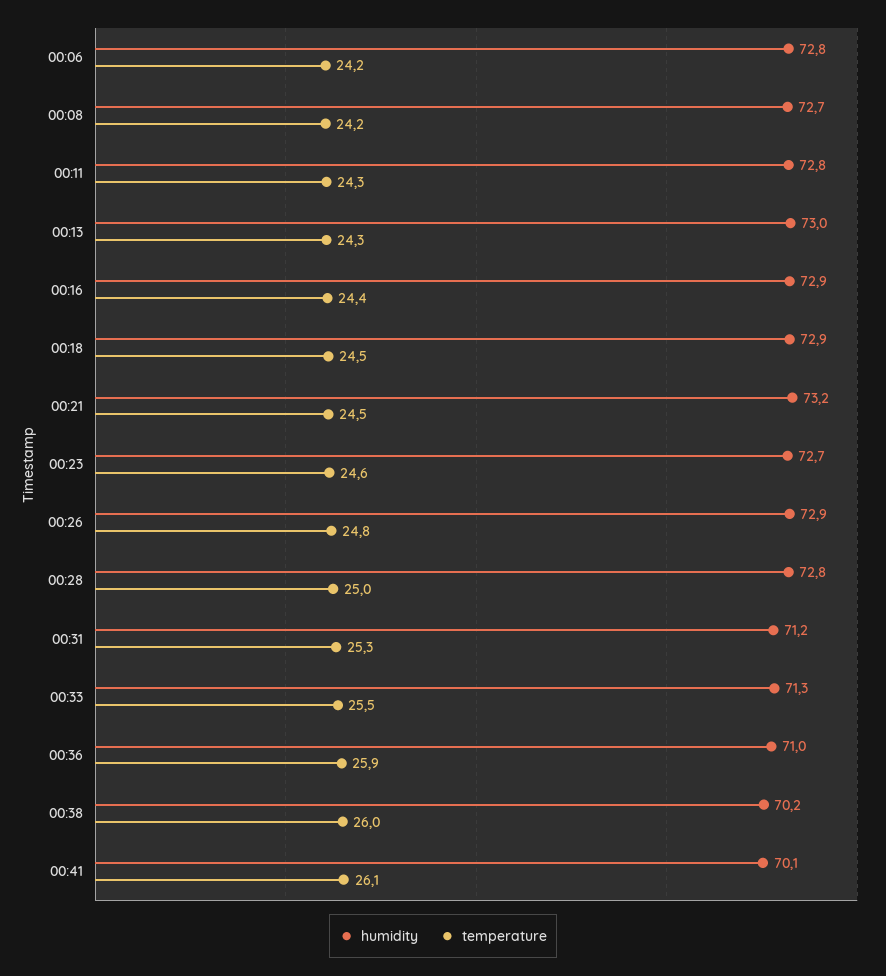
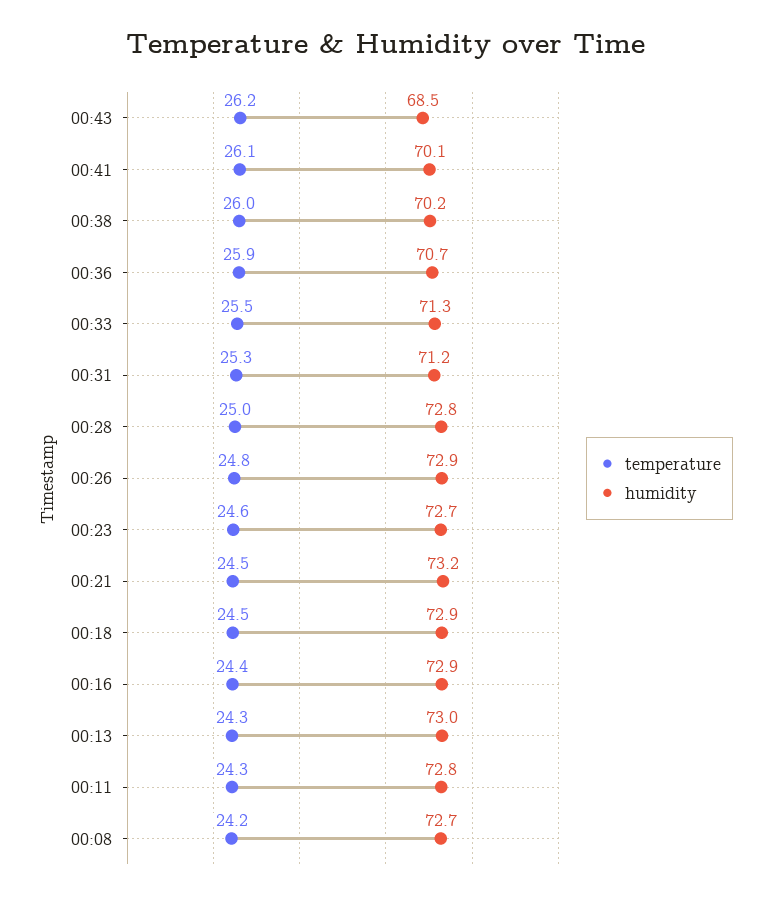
humidity, 00:06: 72.8 -> none
temperature, 00:06: 24.2 -> none
humidity, 00:36: 71 -> 70.7
temperature, 00:43: none -> 26.2
humidity, 00:43: none -> 68.5

